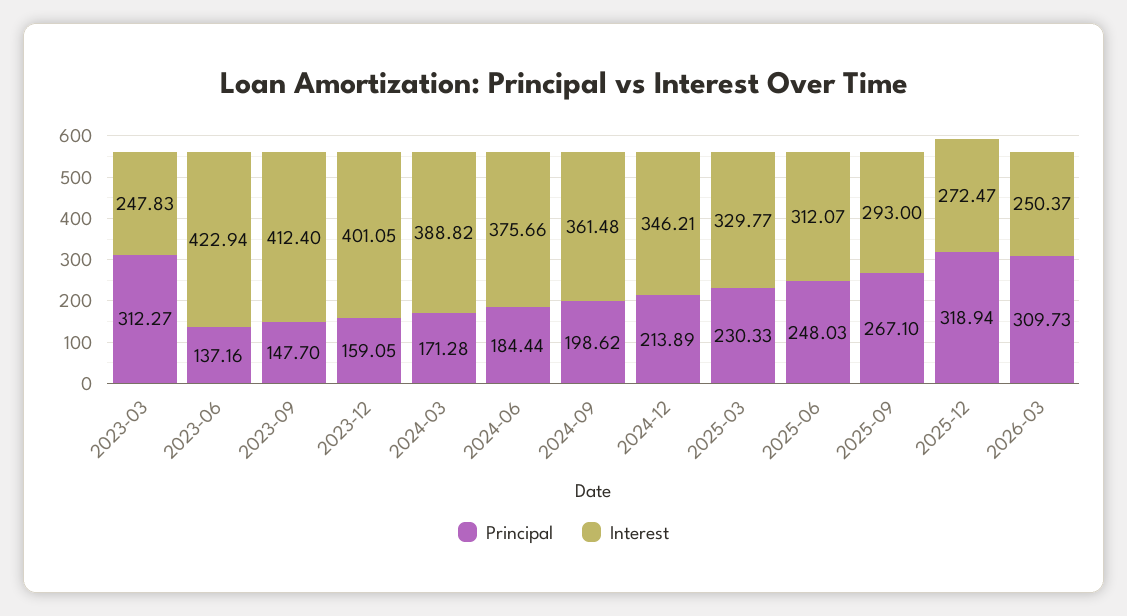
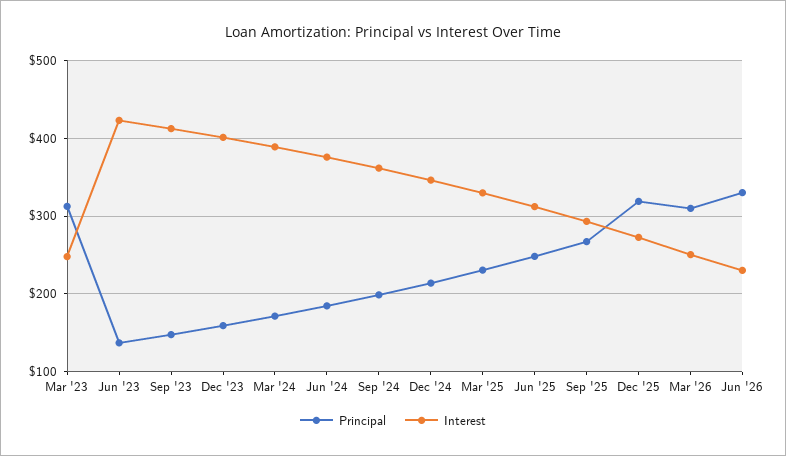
Principal, Jun '26: none -> 330
Interest, Jun '26: none -> 230

